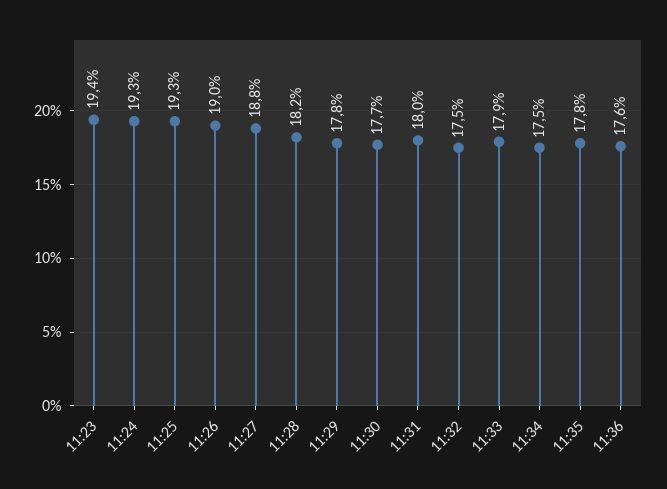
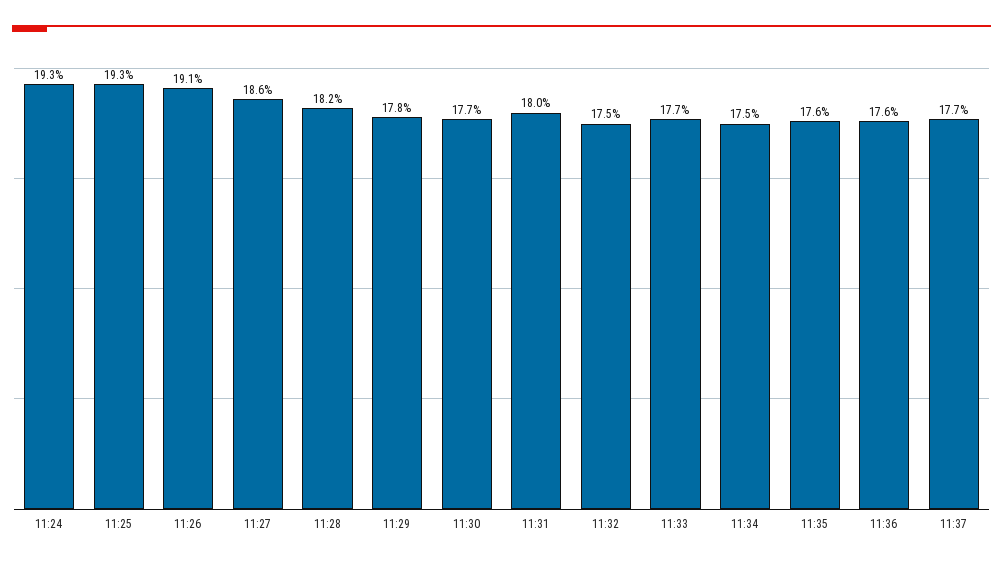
11:23: 19.4 -> none
11:26: 19 -> 19.1
11:27: 18.8 -> 18.6
11:33: 17.9 -> 17.7
11:35: 17.8 -> 17.6
11:37: none -> 17.7

